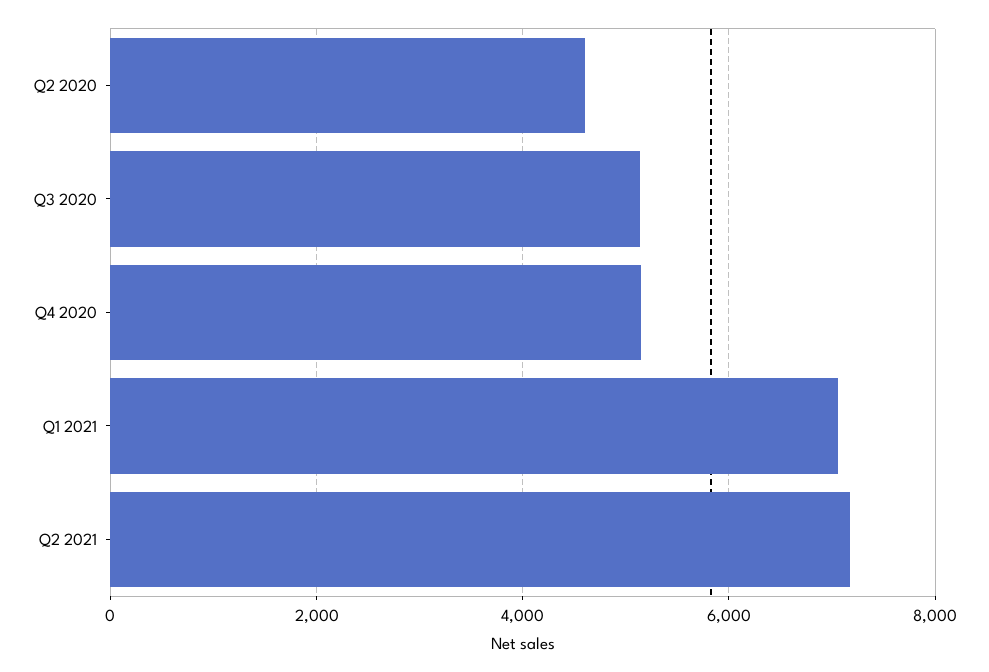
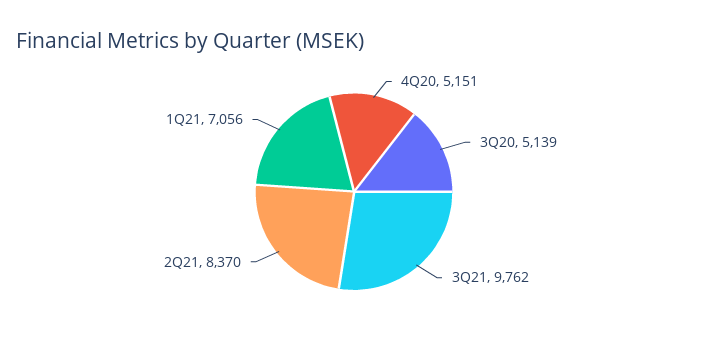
Q2 2020: 4600 -> none
Q2 2021: 7200 -> 8370
3Q21: none -> 9762

